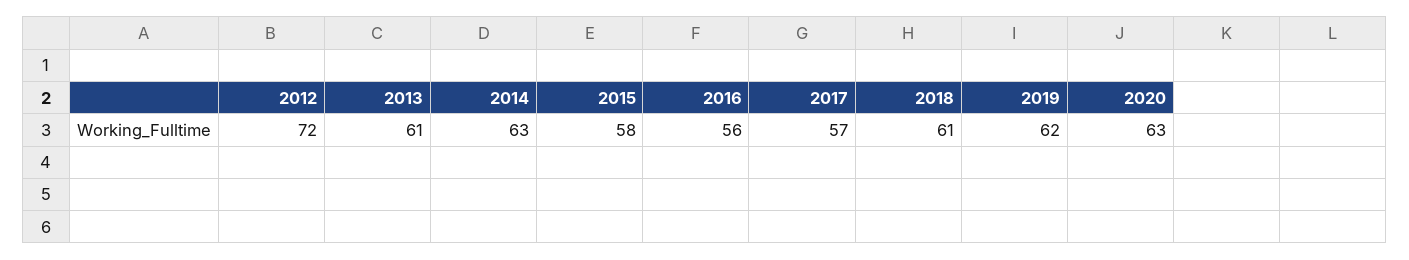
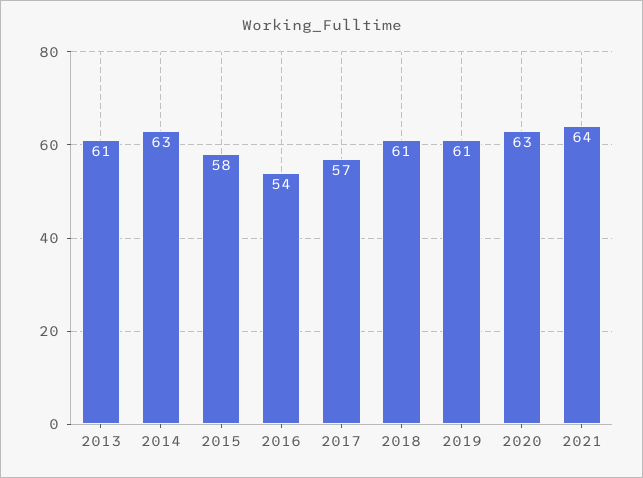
2012: 72 -> none
2016: 56 -> 54
2019: 62 -> 61
2021: none -> 64

